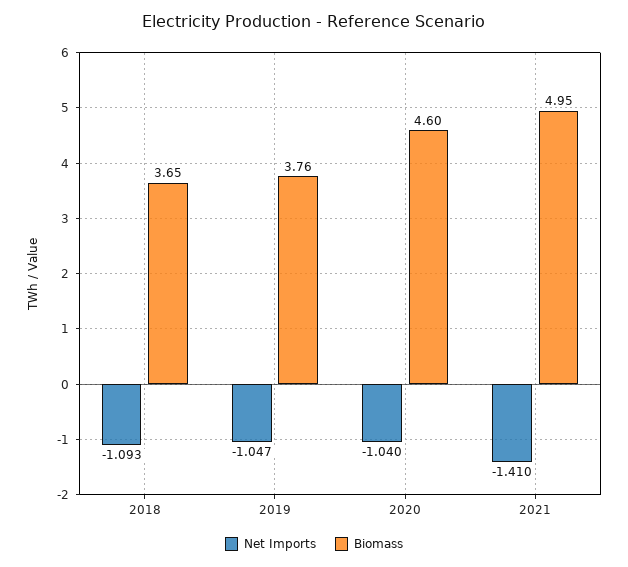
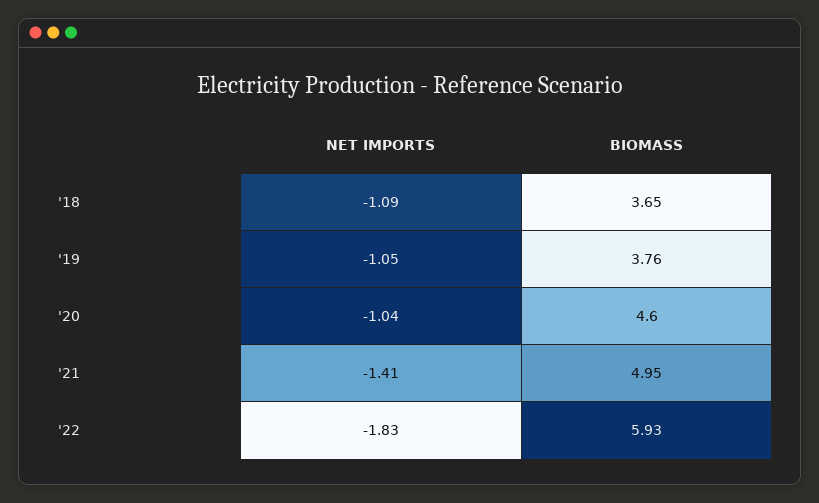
Net Imports, '22: none -> -1.83
Biomass, '22: none -> 5.93

